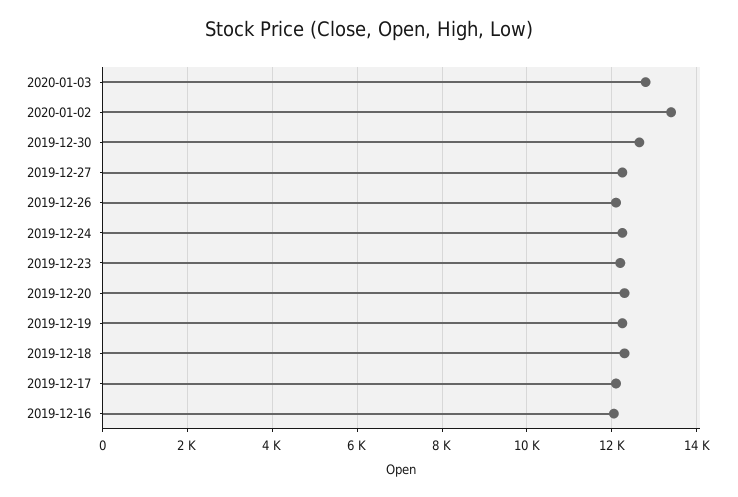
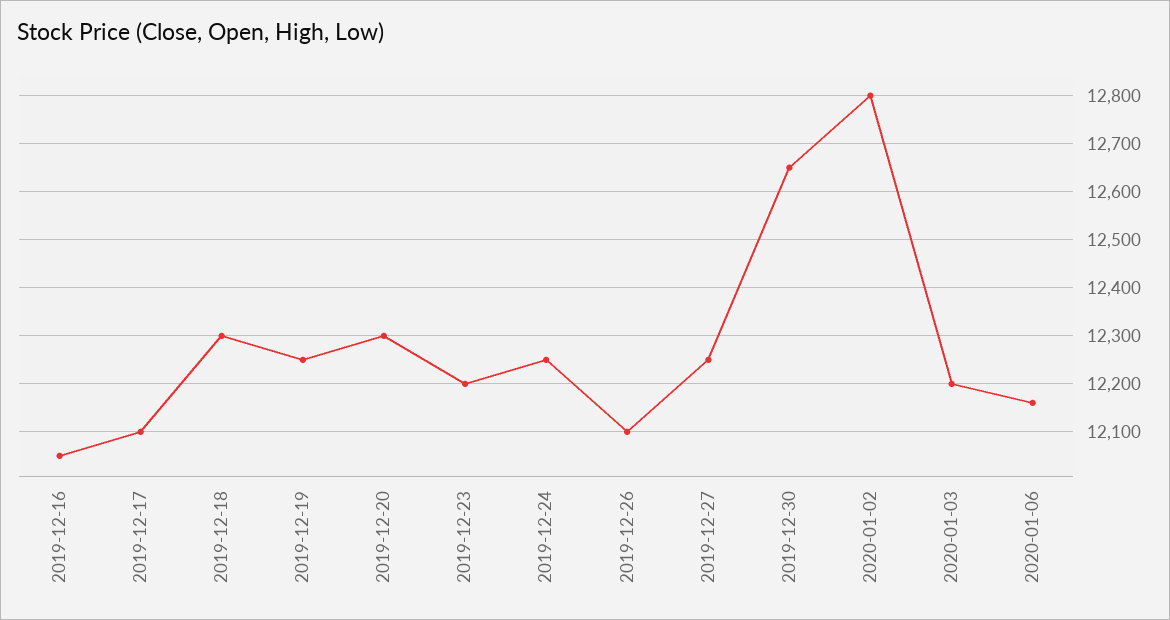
2020-01-03: 12800 -> 12200
2020-01-02: 13400 -> 12800
2020-01-06: none -> 12160

